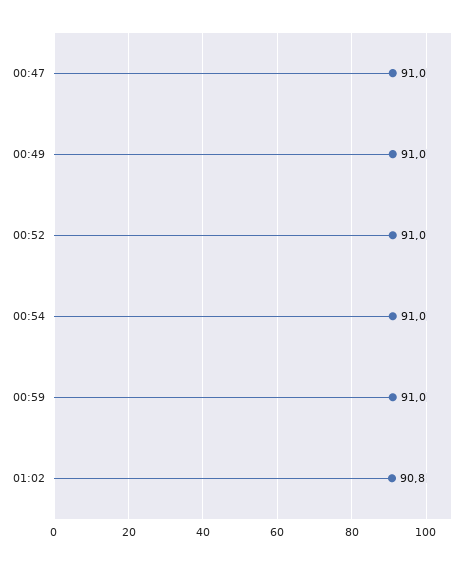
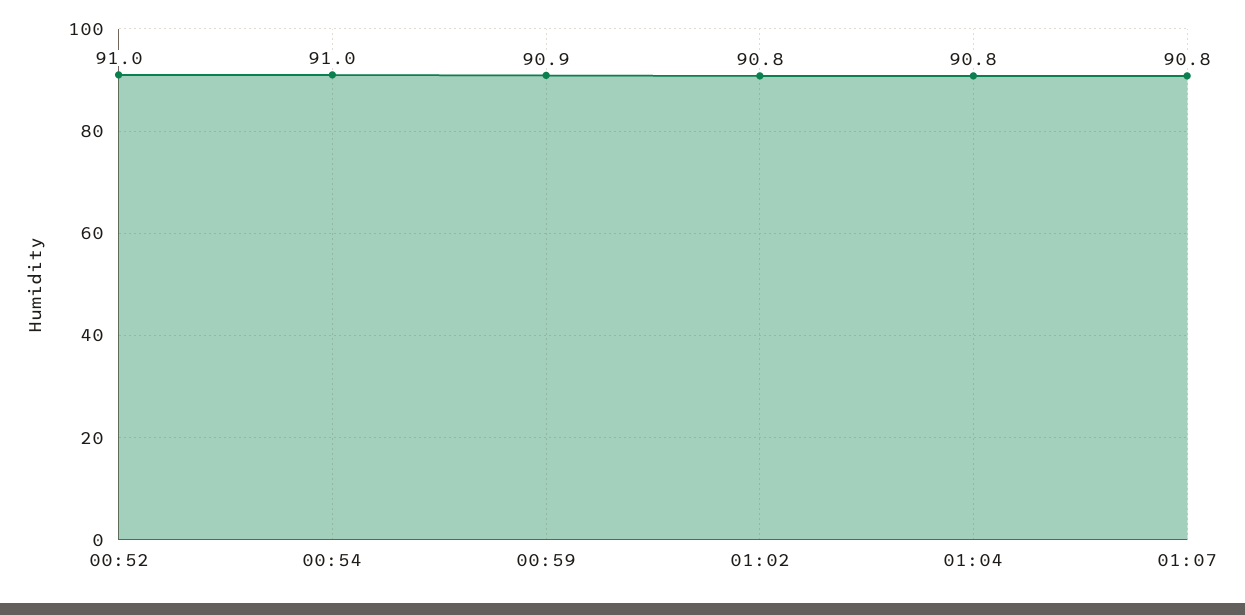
00:47: 91 -> none
00:49: 91 -> none
00:59: 91 -> 90.9
01:04: none -> 90.8
01:07: none -> 90.8

